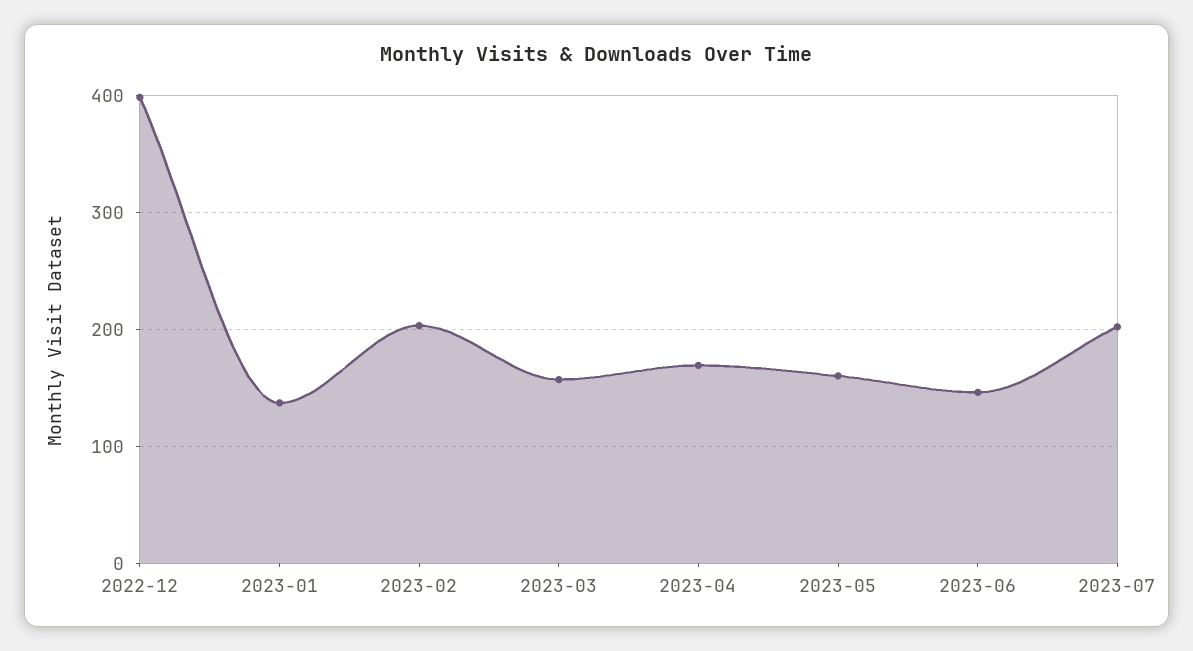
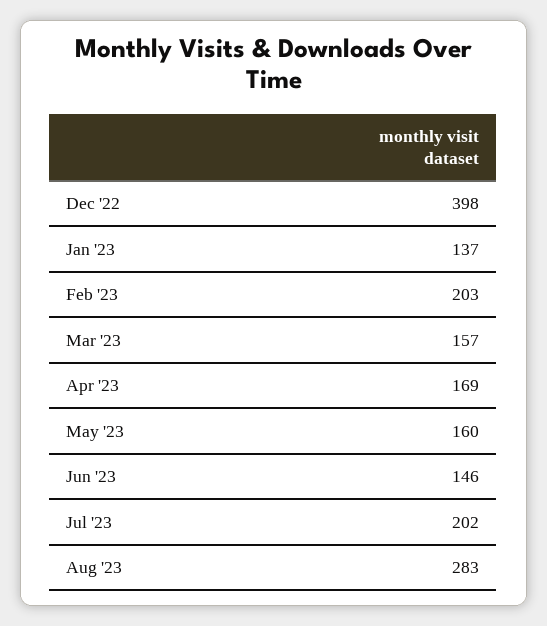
Aug '23: none -> 283

